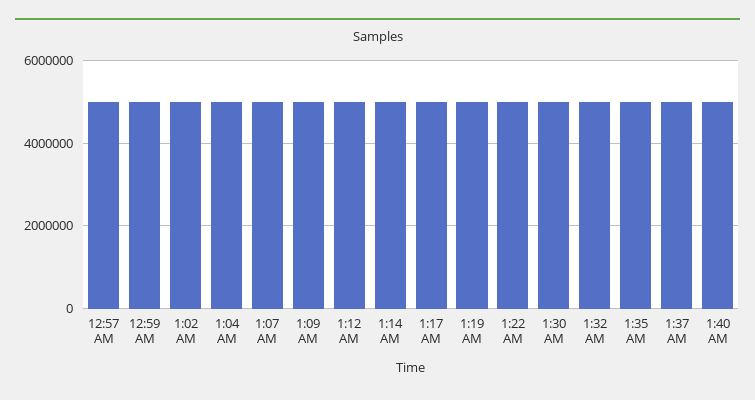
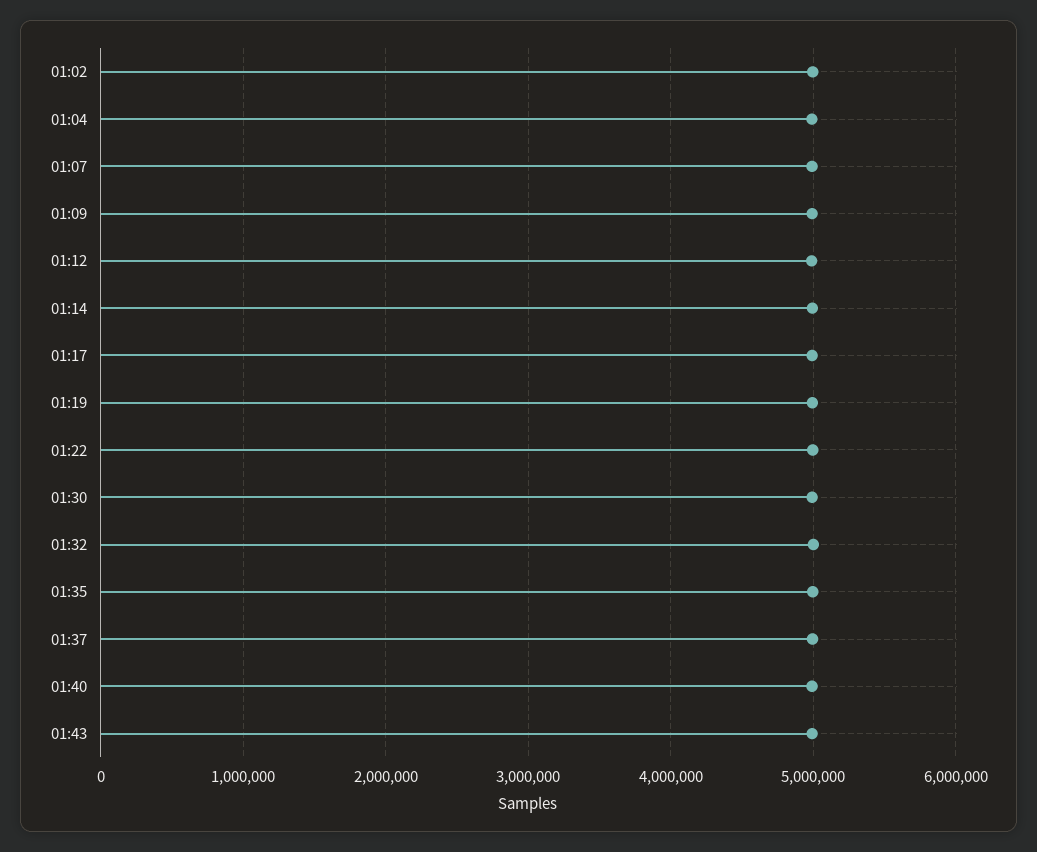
12:57 AM: 5000000 -> none
12:59 AM: 5000000 -> none
01:43: none -> 5000000

